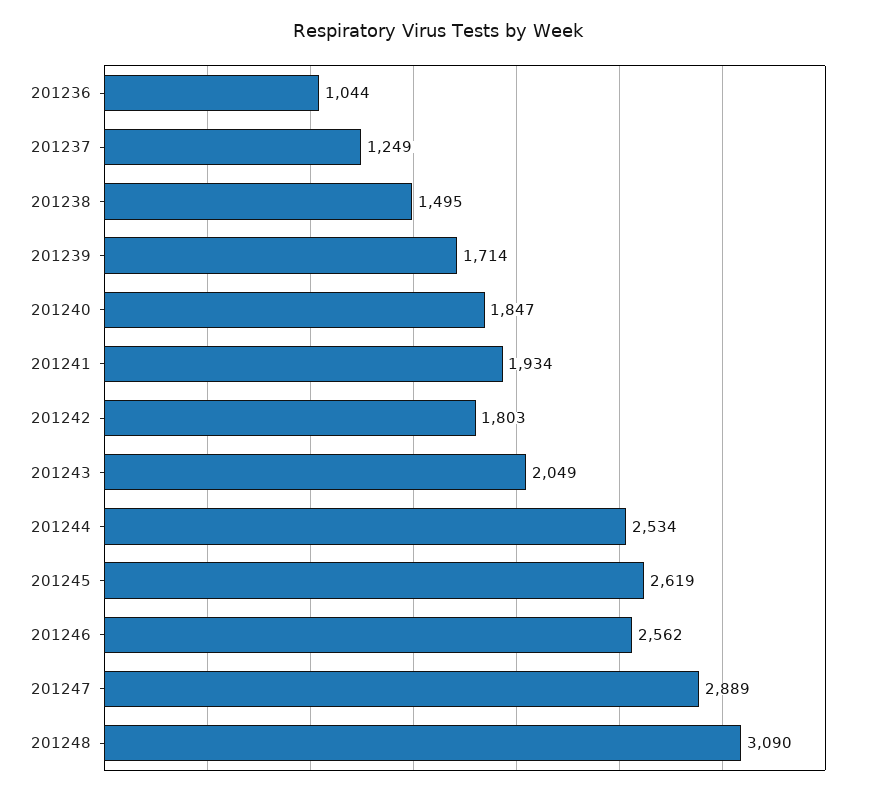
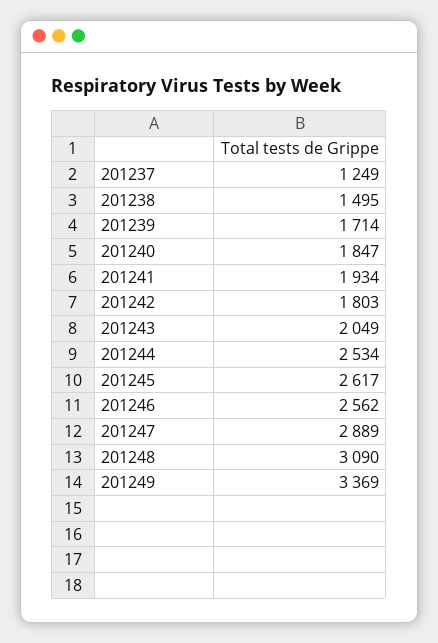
201236: 1044 -> none
201245: 2619 -> 2617
201249: none -> 3369

